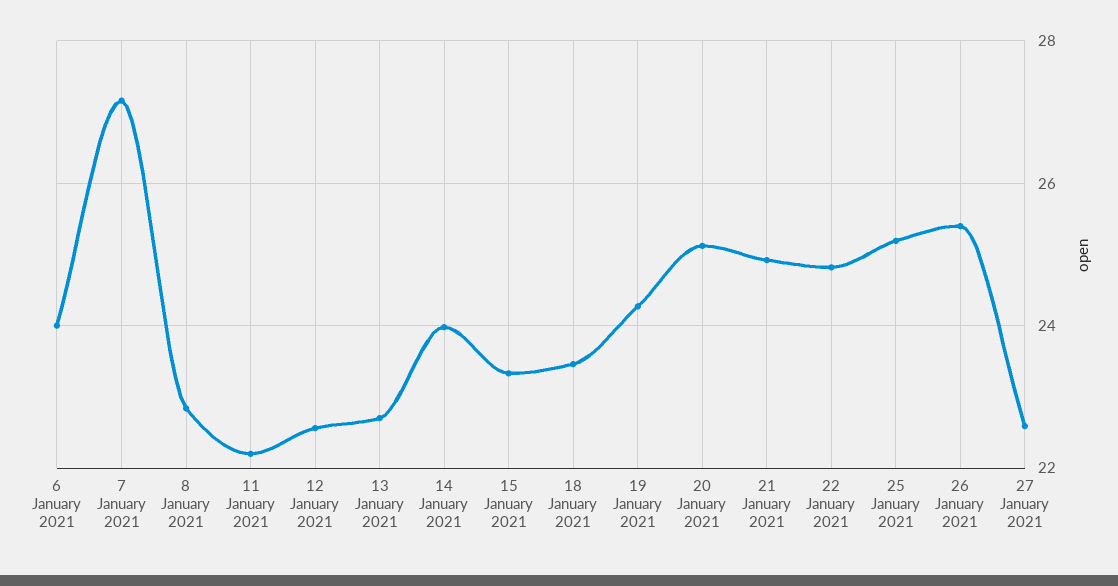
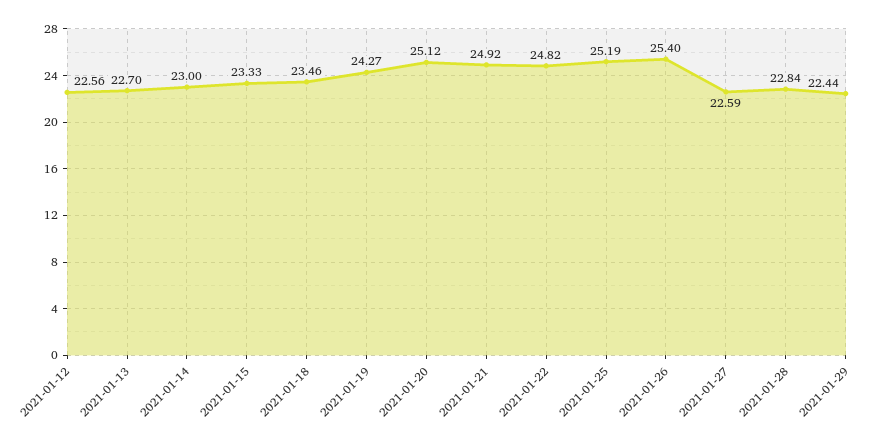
6 January 2021: 24 -> none
7 January 2021: 27.2 -> none
8 January 2021: 22.8 -> none
11 January 2021: 22.2 -> none
14 January 2021: 24 -> 23
2021-01-28: none -> 22.84
2021-01-29: none -> 22.44

